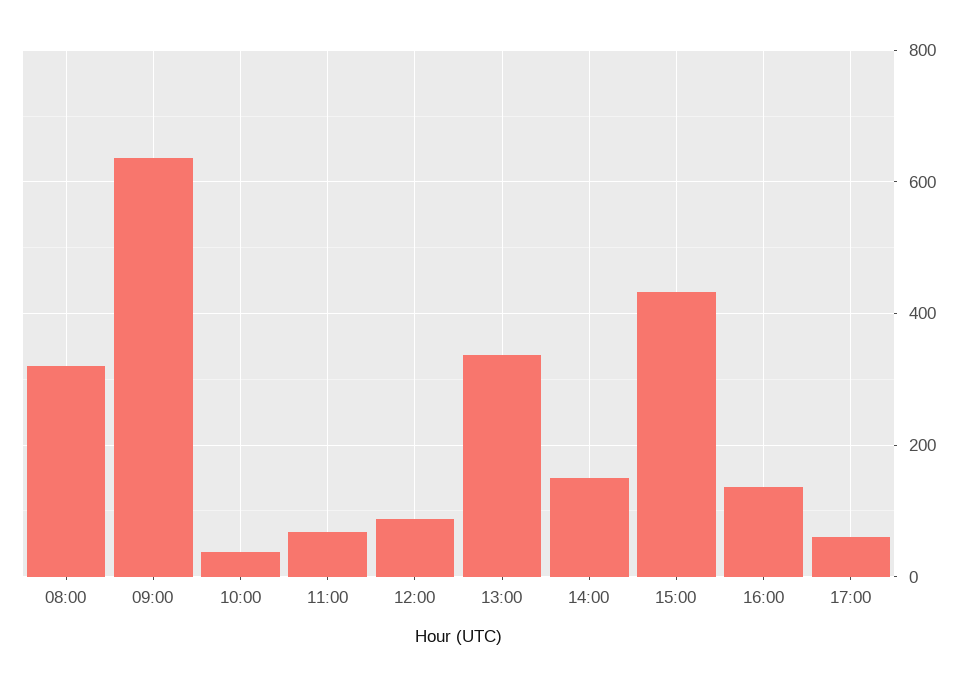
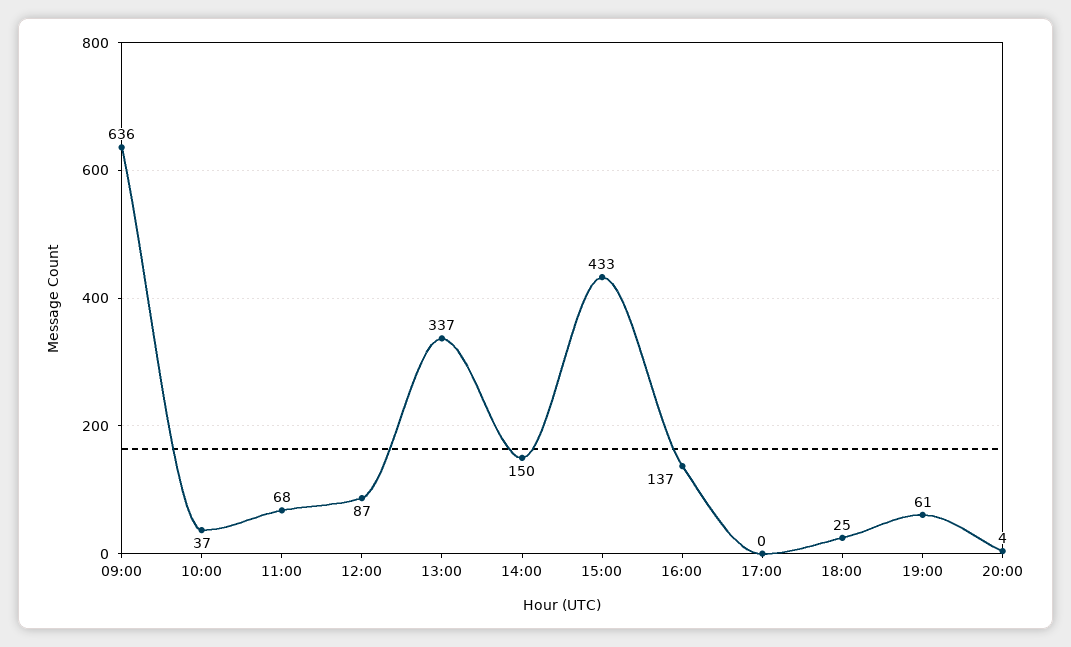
08:00: 320 -> none
17:00: 60 -> 0
18:00: none -> 25
19:00: none -> 61
20:00: none -> 4

